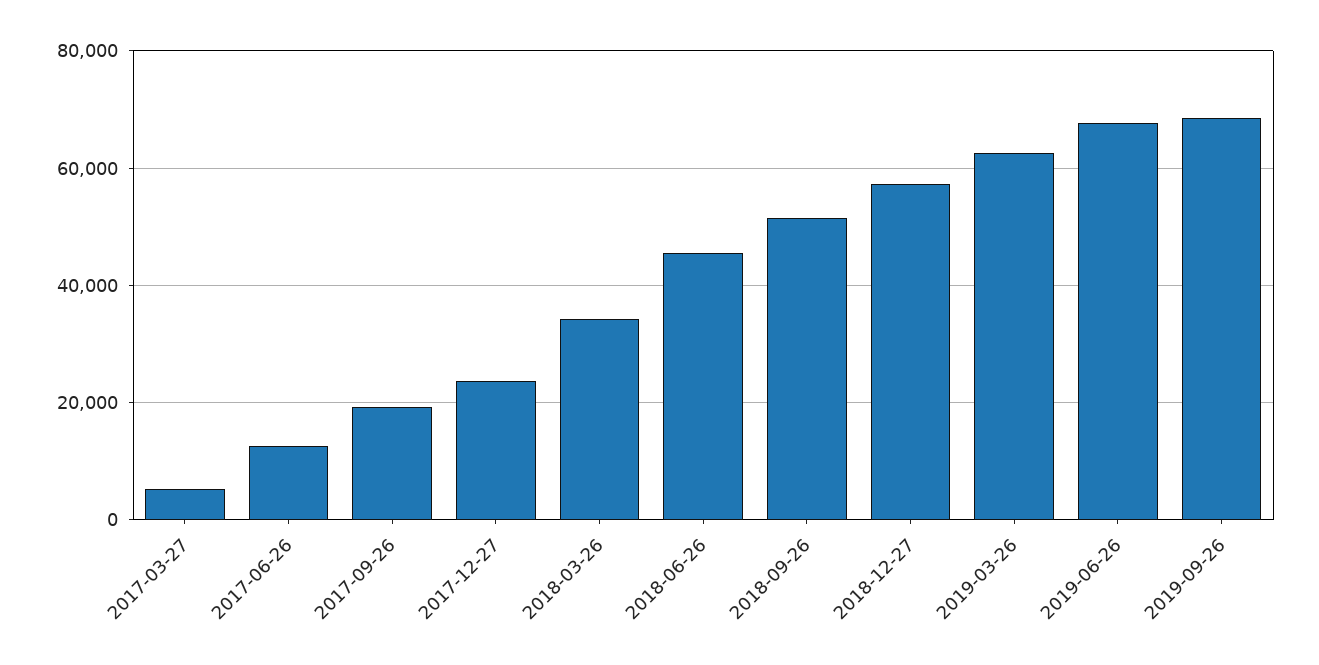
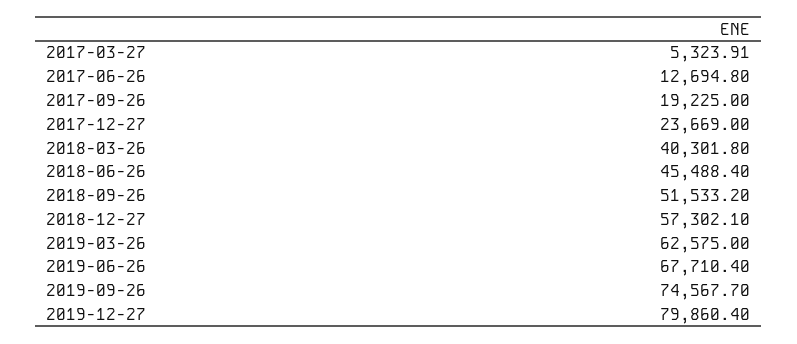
2018-03-26: 34000 -> 40301.8
2019-09-26: 68000 -> 74567.7
2019-12-27: none -> 79860.4

